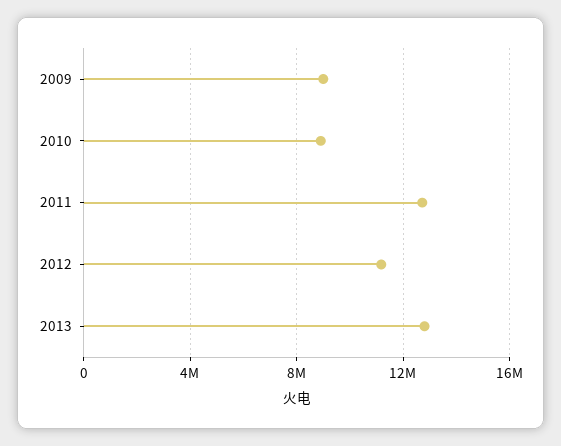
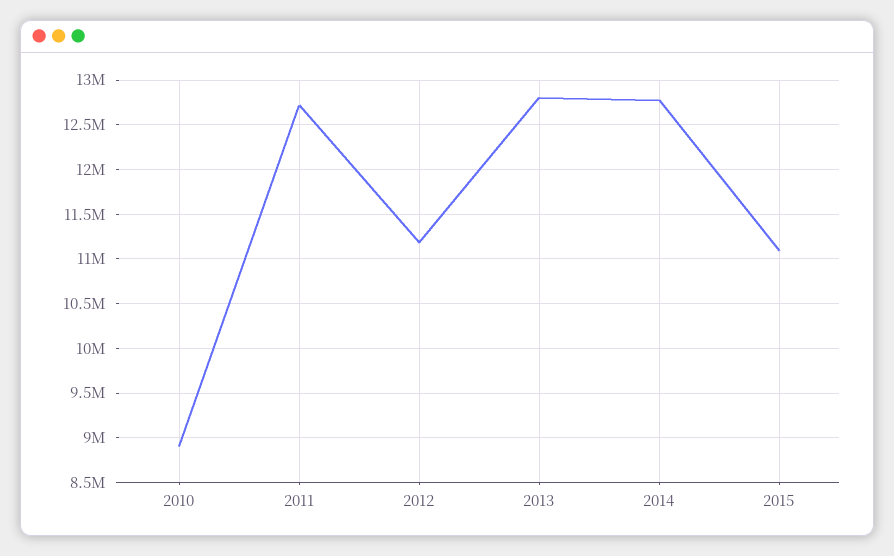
2009: 9000000 -> none
2014: none -> 12800000
2015: none -> 11100000

